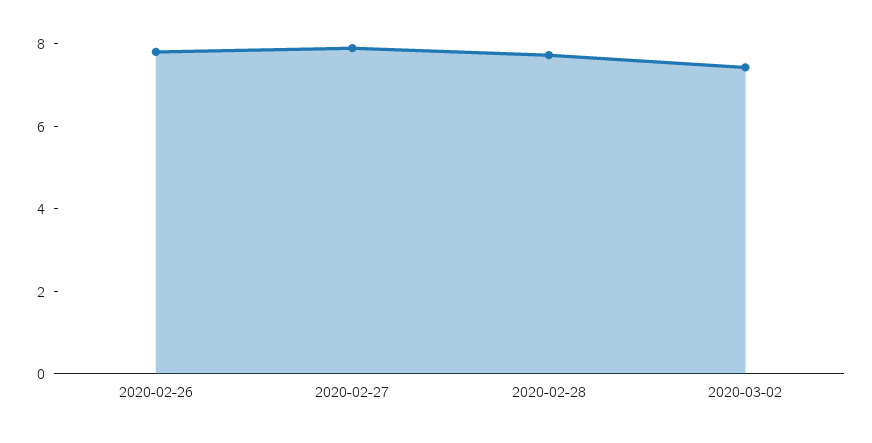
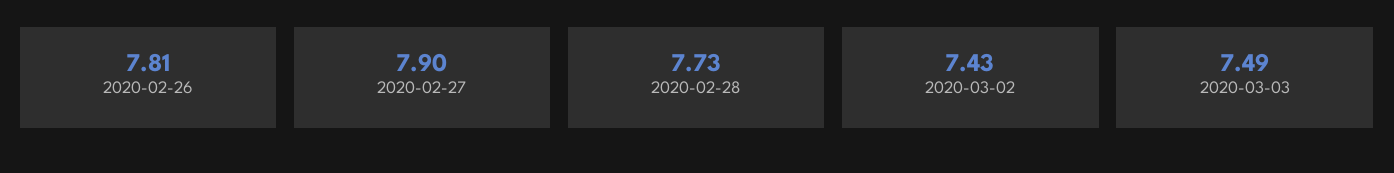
2020-03-03: none -> 7.49

